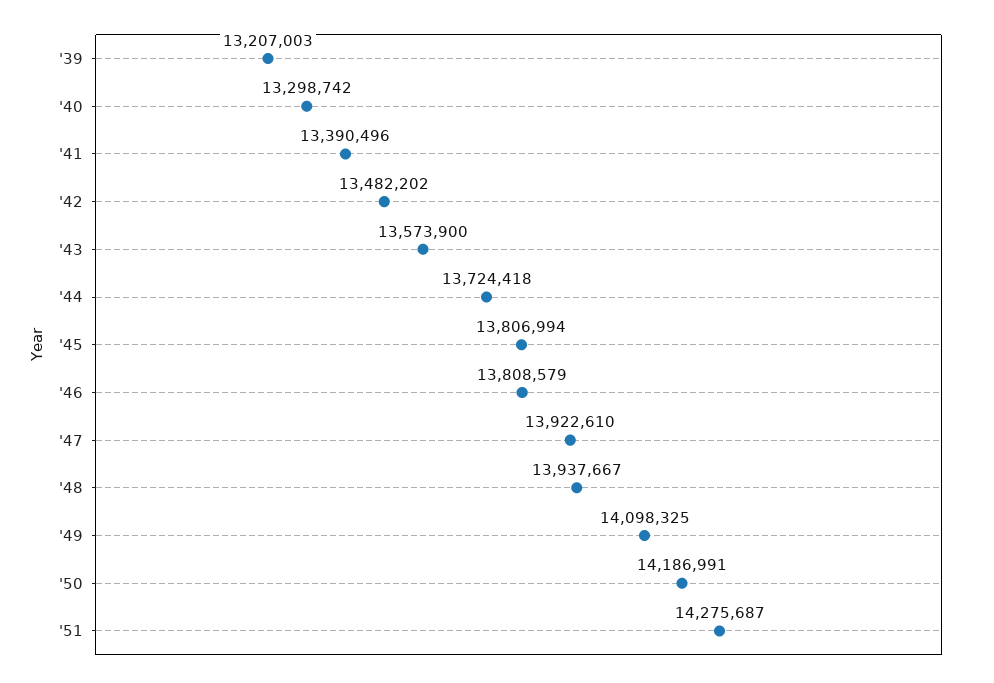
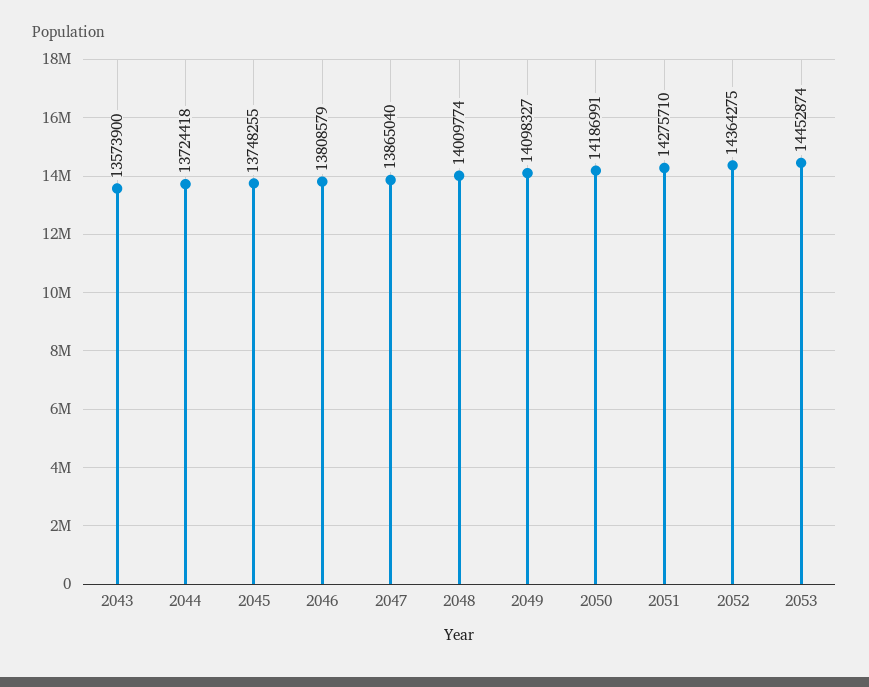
'39: 13207003 -> none
'40: 13298742 -> none
'41: 13390496 -> none
'42: 13482202 -> none
'45: 13806994 -> 13748255
'47: 13922610 -> 13865040
'48: 13937667 -> 14009774
'49: 14098325 -> 14098327
'51: 14275687 -> 14275710
2052: none -> 14364275
2053: none -> 14452874

